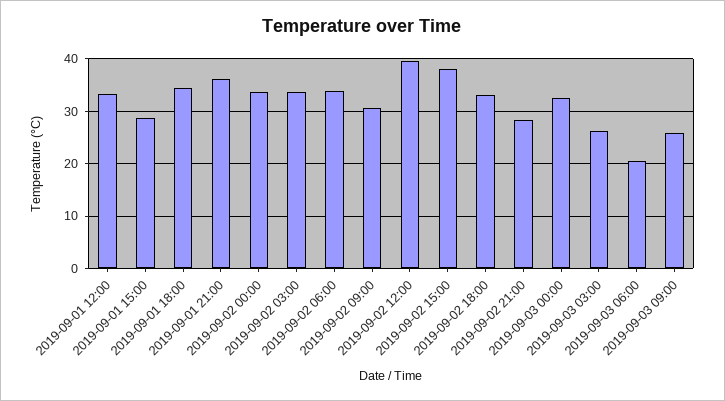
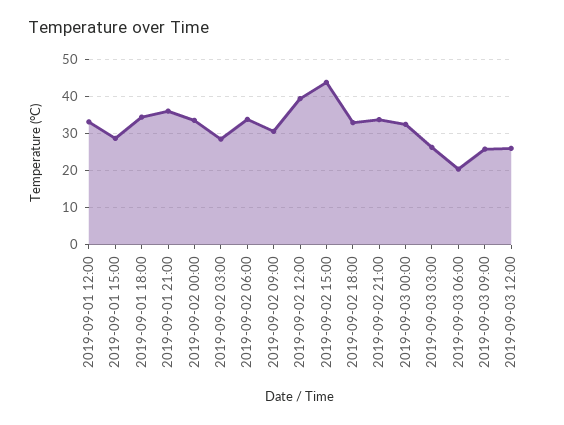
2019-09-02 03:00: 34 -> 28
2019-09-02 15:00: 38 -> 44
2019-09-02 21:00: 28 -> 34
2019-09-03 12:00: none -> 26

